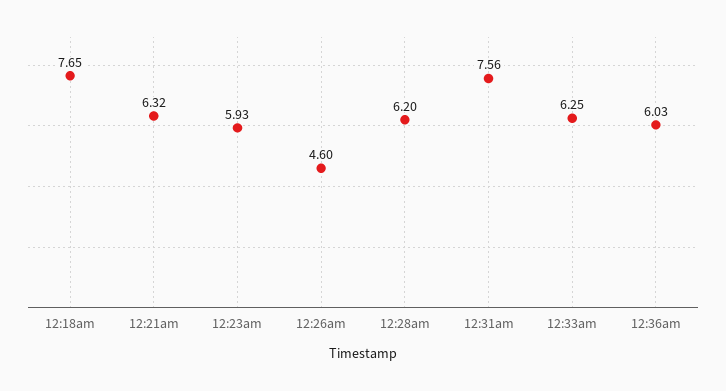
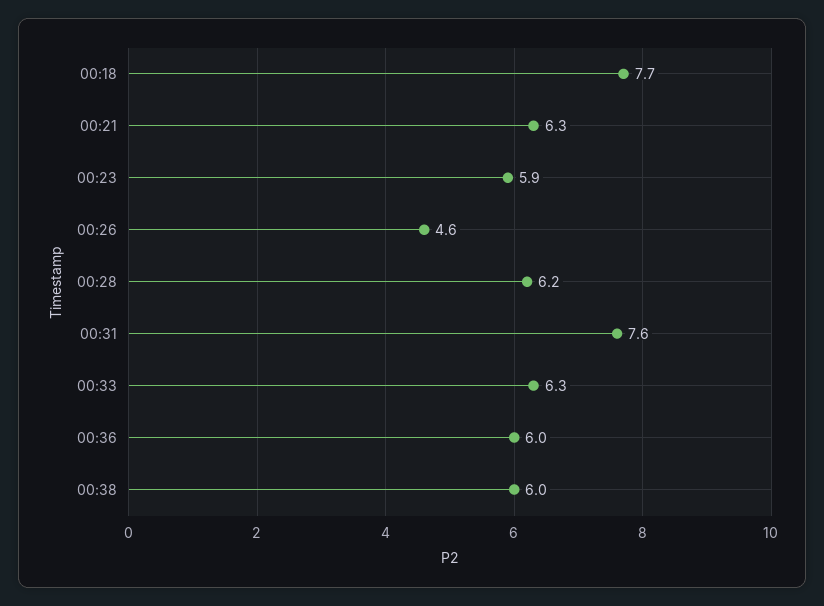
00:38: none -> 6

